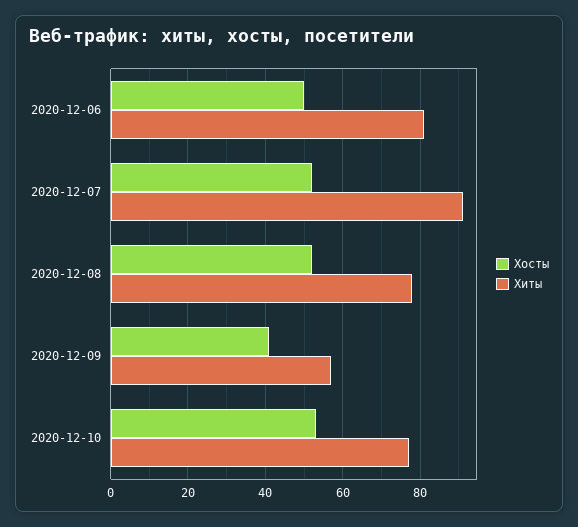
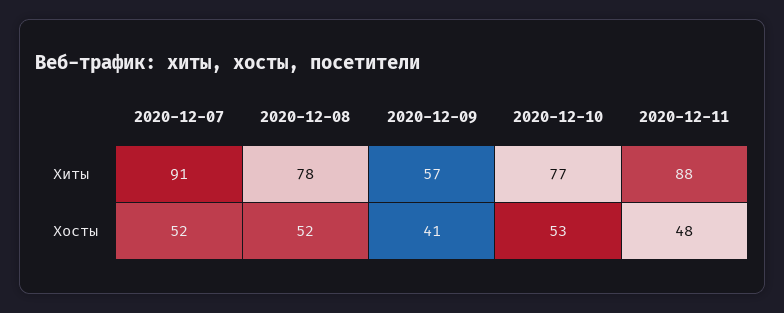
Хосты, 2020-12-06: 50 -> none
Хиты, 2020-12-06: 80 -> none
Хиты, 2020-12-11: none -> 88
Хосты, 2020-12-11: none -> 48

